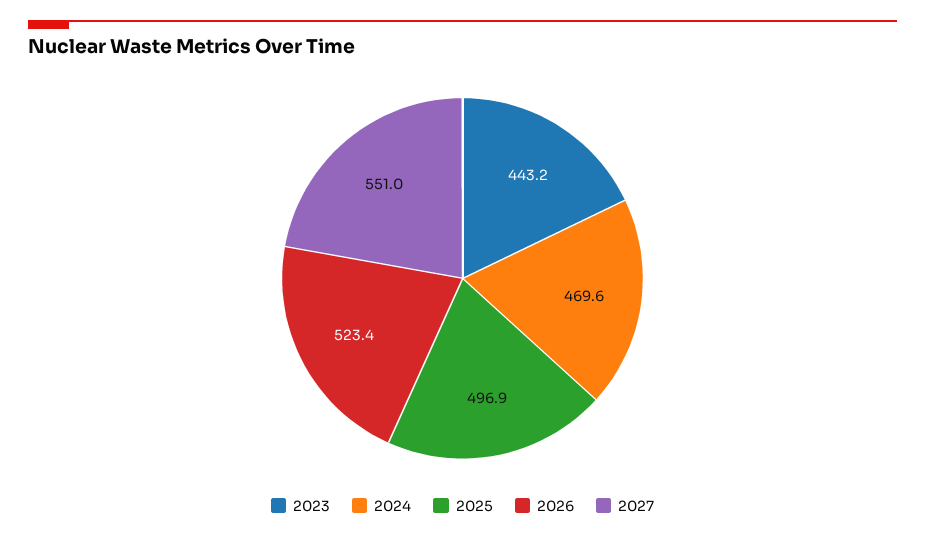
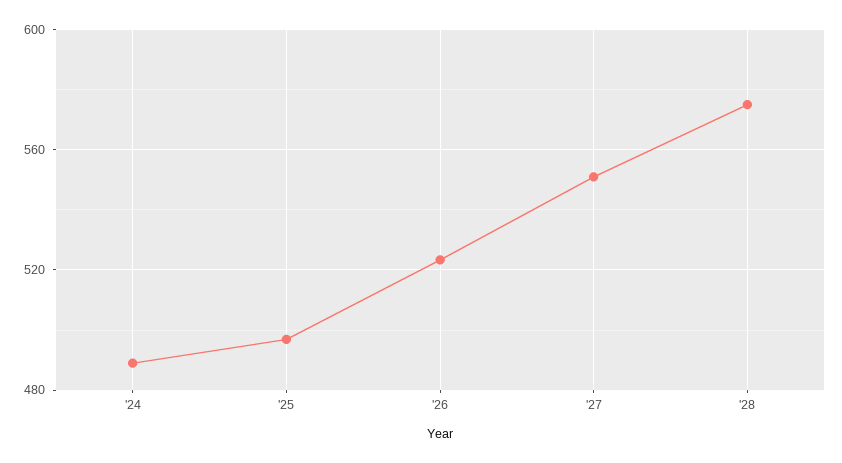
2023: 443.2 -> none
2024: 469.6 -> 490
'28: none -> 575

